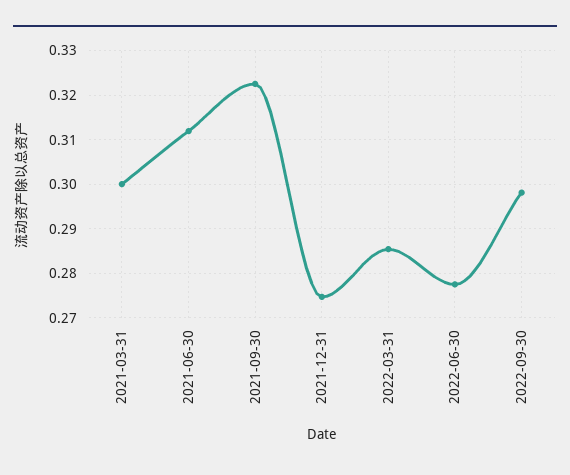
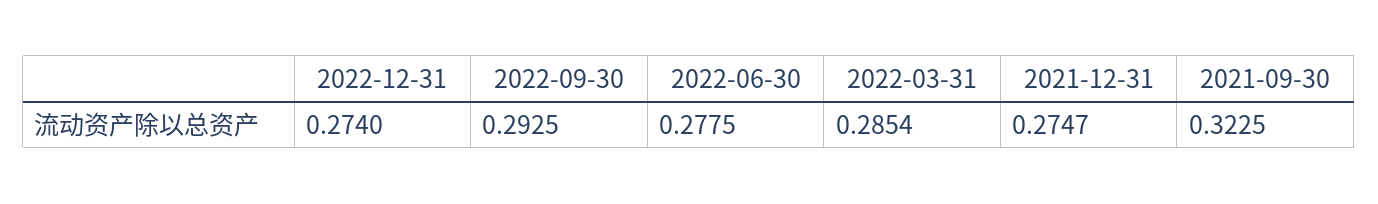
2021-03-31: 0.3 -> none
2021-06-30: 0.312 -> none
2022-09-30: 0.298 -> 0.2925
2022-12-31: none -> 0.274

